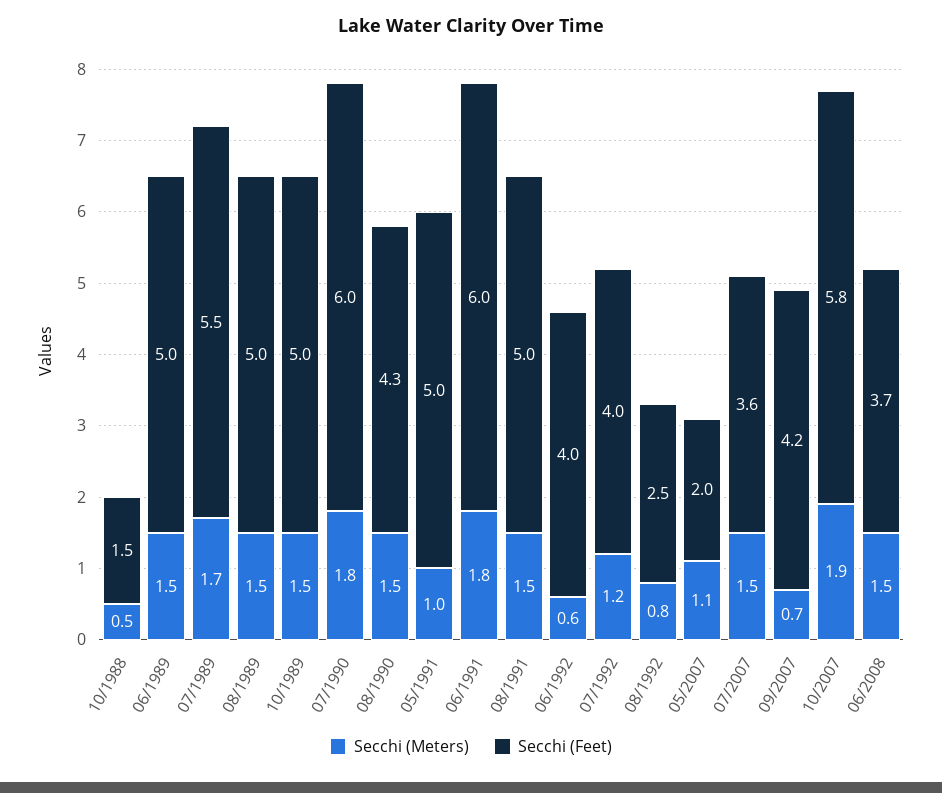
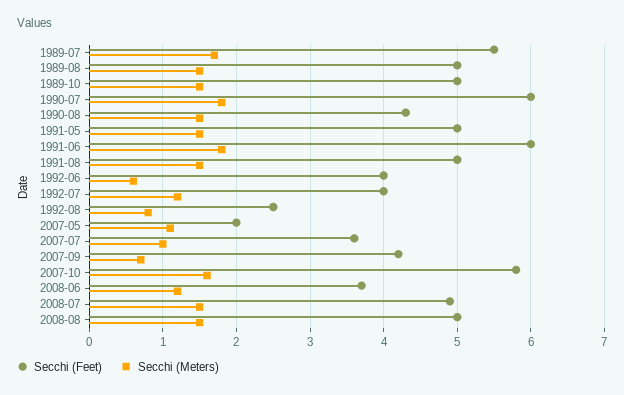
Secchi (Meters), 10/1988: 0.5 -> none
Secchi (Feet), 10/1988: 1.5 -> none
Secchi (Meters), 06/1989: 1.5 -> none
Secchi (Feet), 06/1989: 5 -> none
Secchi (Meters), 05/1991: 1 -> 1.5
Secchi (Meters), 07/2007: 1.5 -> 1
Secchi (Meters), 10/2007: 1.9 -> 1.6
Secchi (Meters), 06/2008: 1.5 -> 1.2
Secchi (Feet), 2008-07: none -> 4.9
Secchi (Meters), 2008-07: none -> 1.5
Secchi (Feet), 2008-08: none -> 5
Secchi (Meters), 2008-08: none -> 1.5

